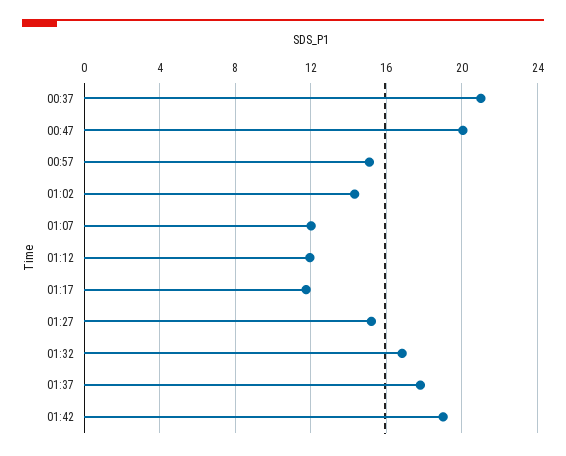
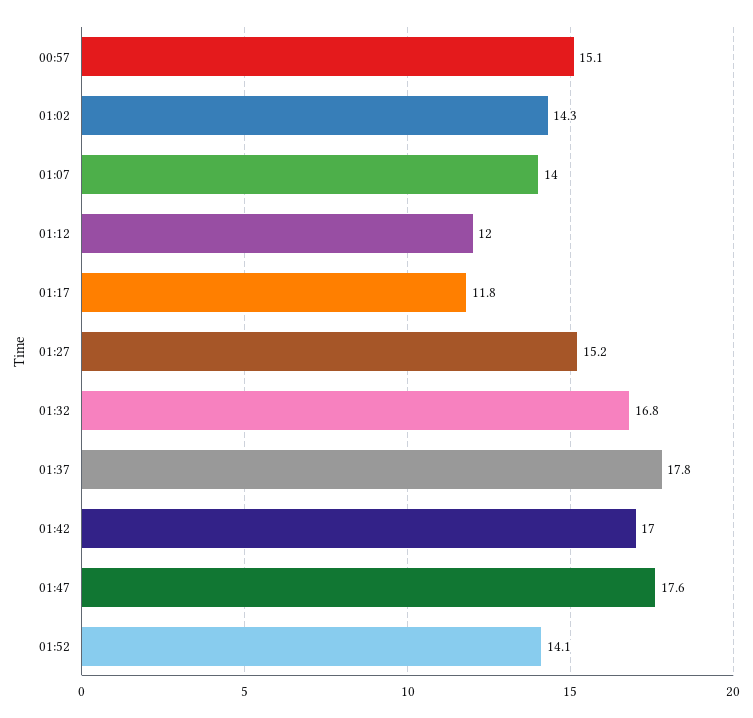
00:37: 21 -> none
00:47: 20 -> none
01:07: 12 -> 14
01:42: 19 -> 17
01:47: none -> 17.6
01:52: none -> 14.1

